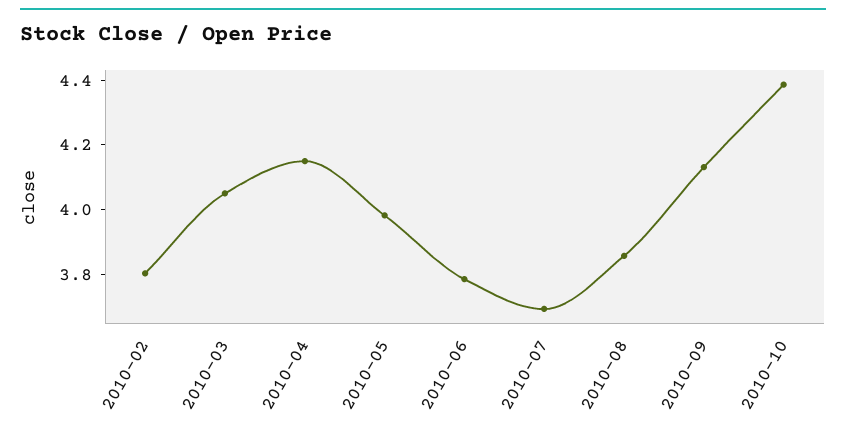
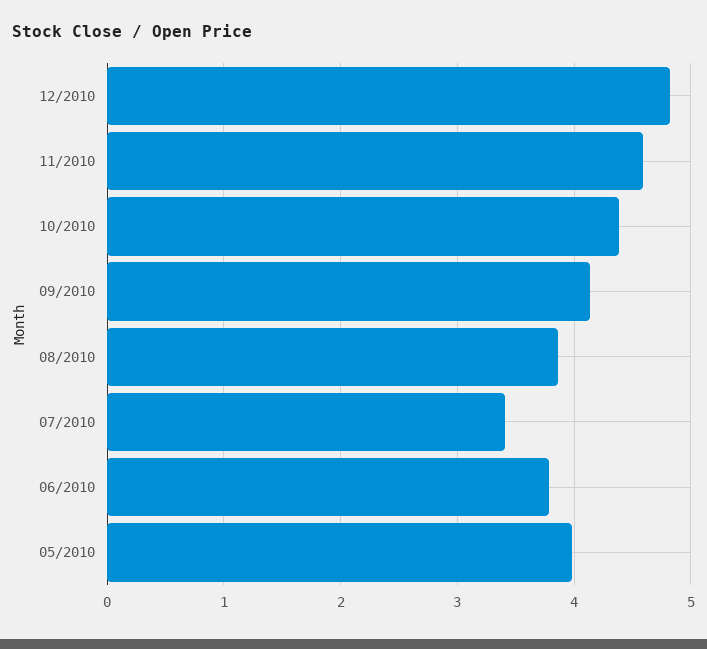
2010-02: 3.8 -> none
2010-03: 4.05 -> none
2010-04: 4.15 -> none
2010-07: 3.7 -> 3.4
12/2010: none -> 4.8
11/2010: none -> 4.6

